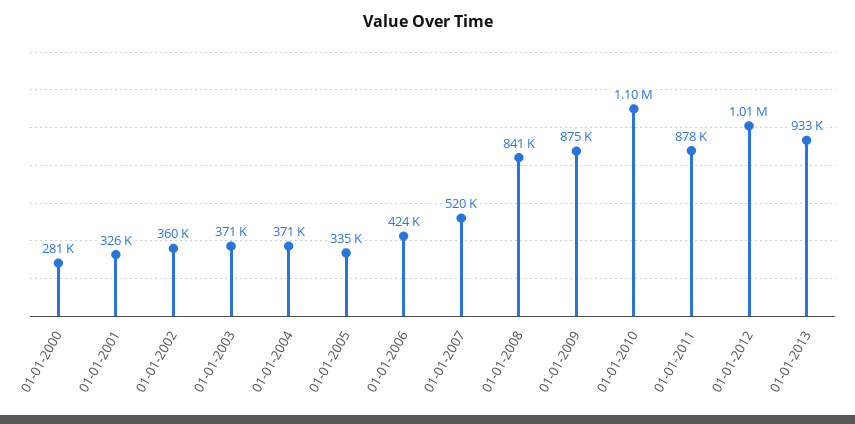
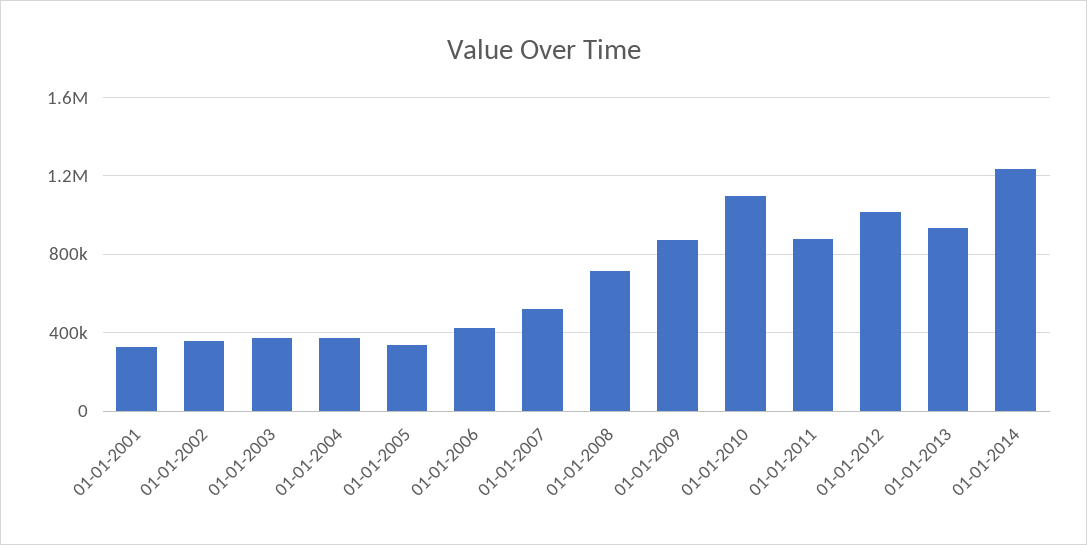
01-01-2000: 281000 -> none
01-01-2008: 841000 -> 700000
01-01-2014: none -> 1250000

